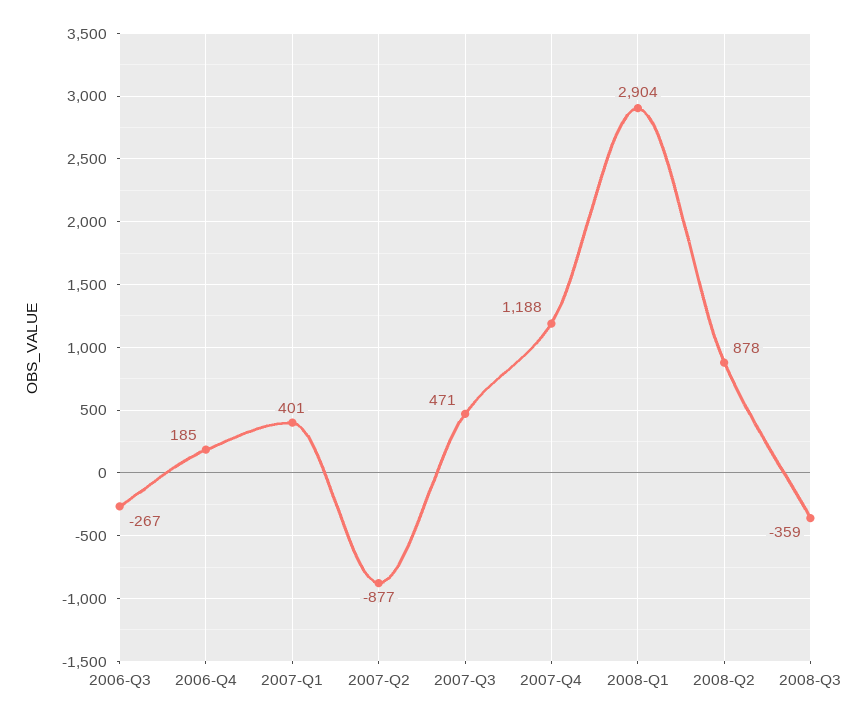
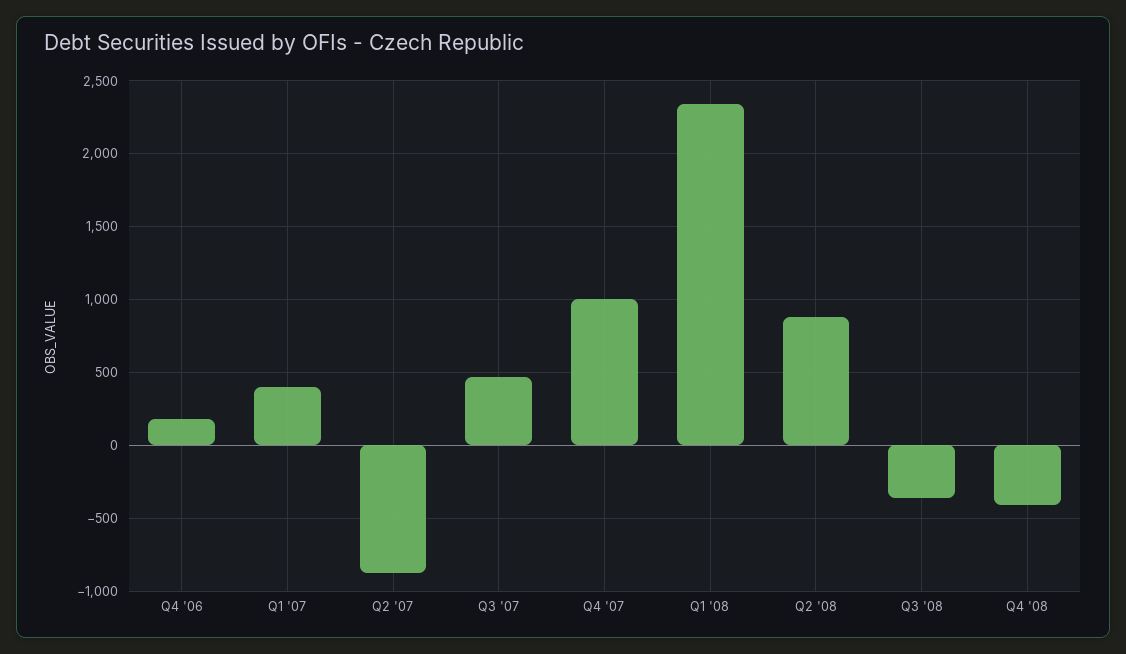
2006-Q3: -267 -> none
2007-Q4: 1188 -> 1000
2008-Q1: 2904 -> 2350
Q4 '08: none -> -400

